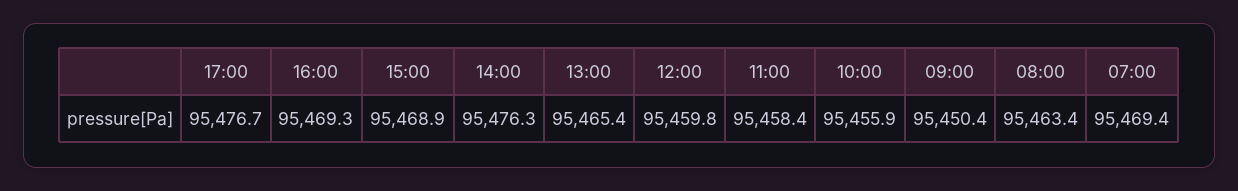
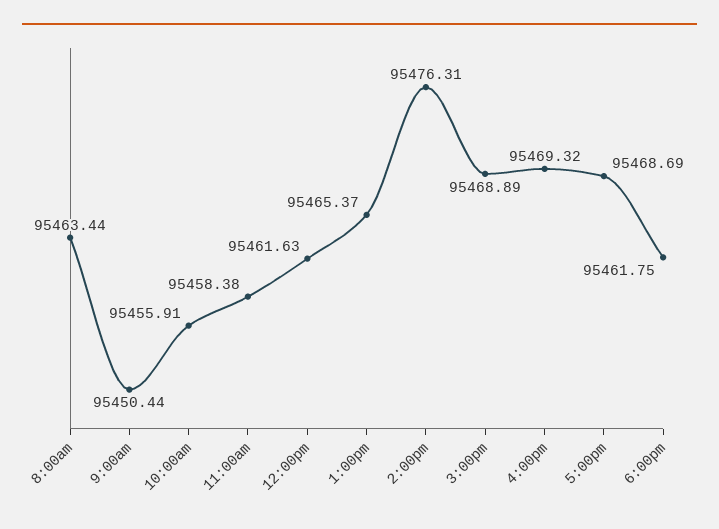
17:00: 95476.7 -> 95468.69
12:00: 95459.8 -> 95461.63
07:00: 95469.4 -> none
6:00pm: none -> 95461.75

